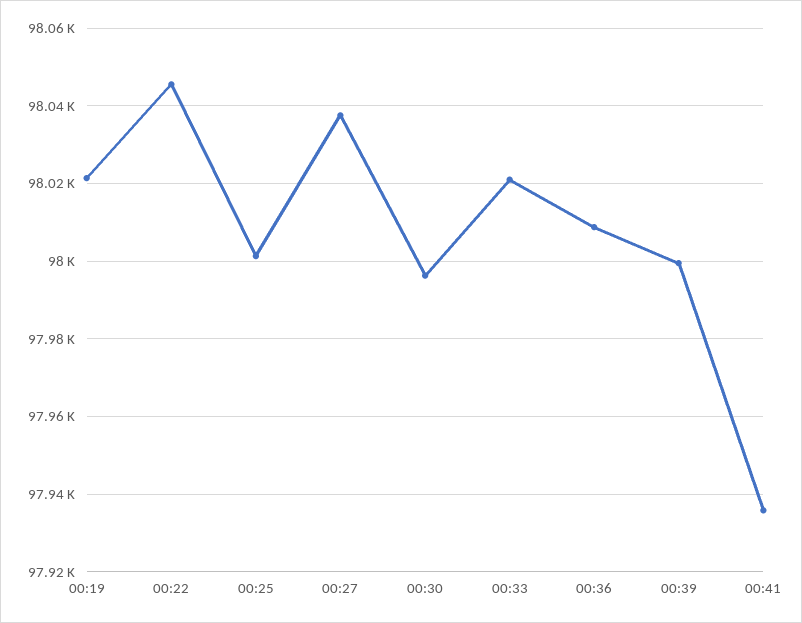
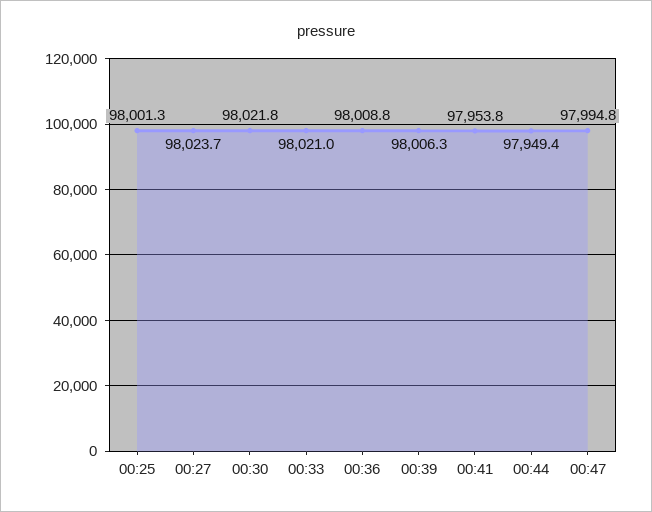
00:19: 98022 -> none
00:22: 98046 -> none
00:27: 98038 -> 98023.7
00:30: 97996 -> 98021.8
00:39: 98000 -> 98006.3
00:41: 97936 -> 97953.8
00:44: none -> 97949.4
00:47: none -> 97994.8

